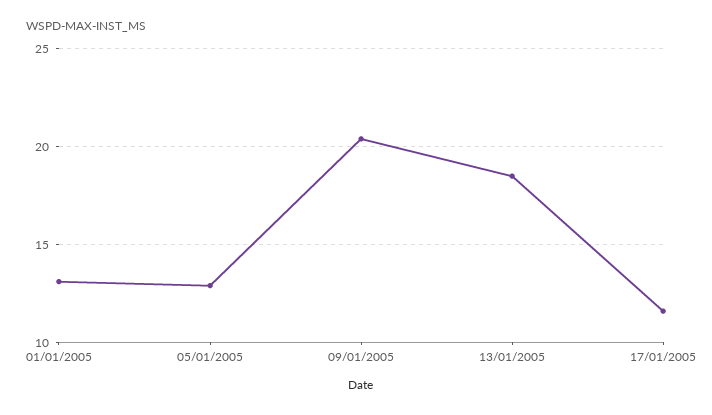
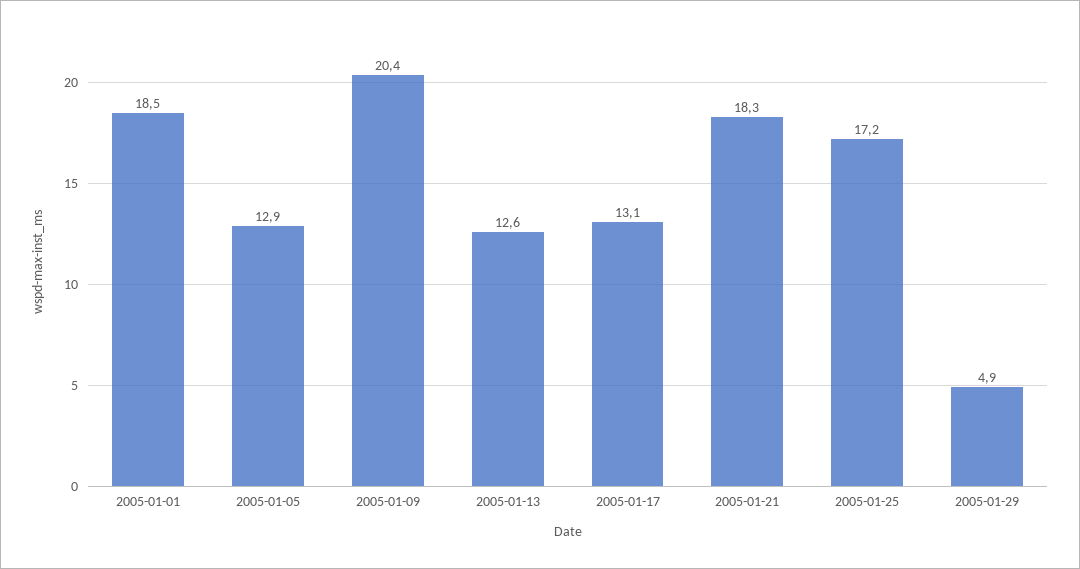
01/01/2005: 13 -> 18.5
13/01/2005: 18.5 -> 12.6
17/01/2005: 11.5 -> 13.1
2005-01-21: none -> 18.3
2005-01-25: none -> 17.2
2005-01-29: none -> 4.9

